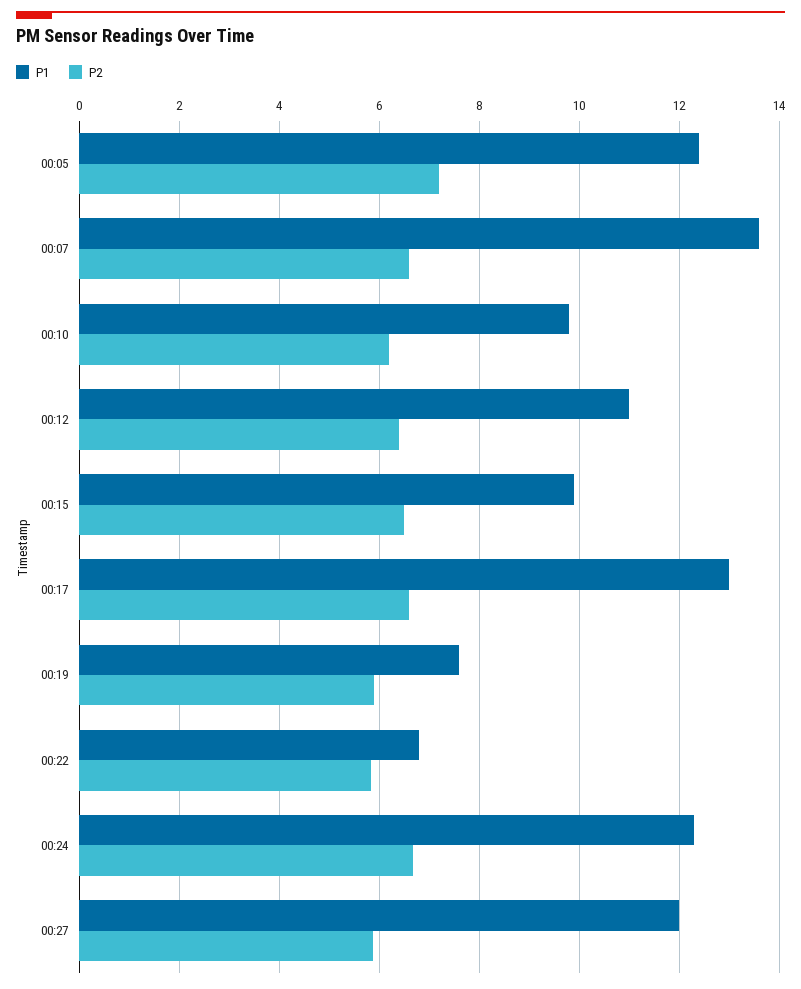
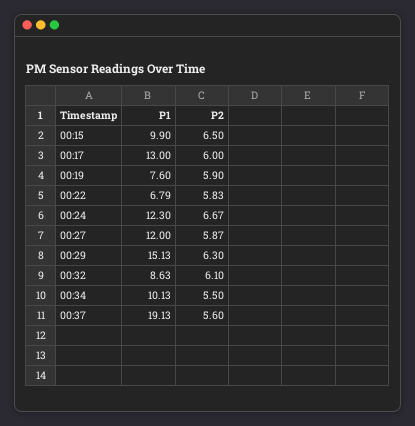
P1, 00:05: 12.4 -> none
P2, 00:05: 7.2 -> none
P1, 00:07: 13.6 -> none
P2, 00:07: 6.6 -> none
P1, 00:10: 9.8 -> none
P2, 00:10: 6.2 -> none
P1, 00:12: 11 -> none
P2, 00:12: 6.4 -> none
P2, 00:17: 6.6 -> 6
P1, 00:29: none -> 15.13
P2, 00:29: none -> 6.3
P1, 00:32: none -> 8.63
P2, 00:32: none -> 6.1
P1, 00:34: none -> 10.13
P2, 00:34: none -> 5.5
P1, 00:37: none -> 19.13
P2, 00:37: none -> 5.6

